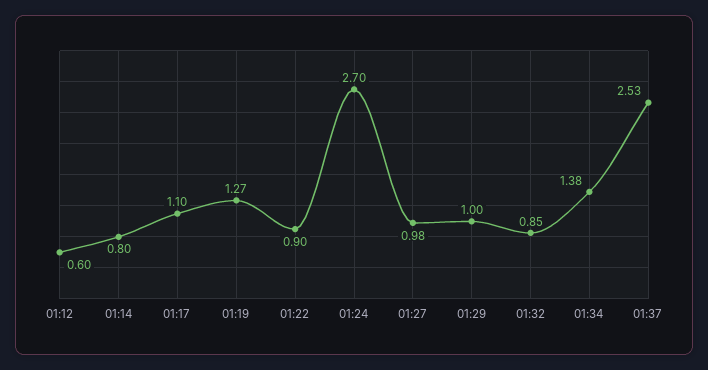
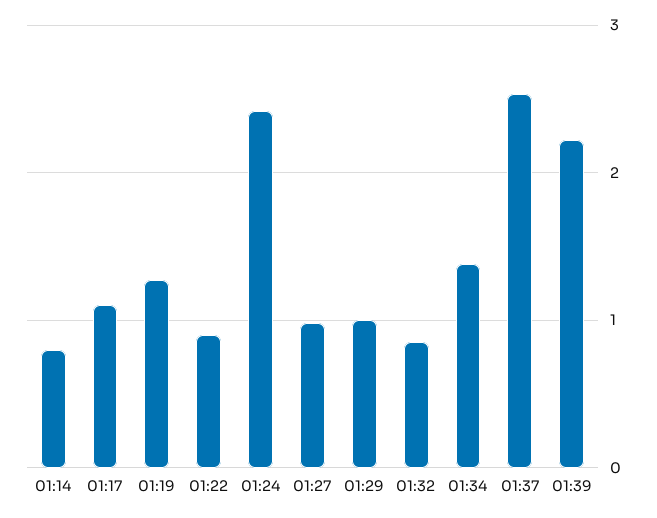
01:12: 0.6 -> none
01:24: 2.7 -> 2.4
01:39: none -> 2.2

